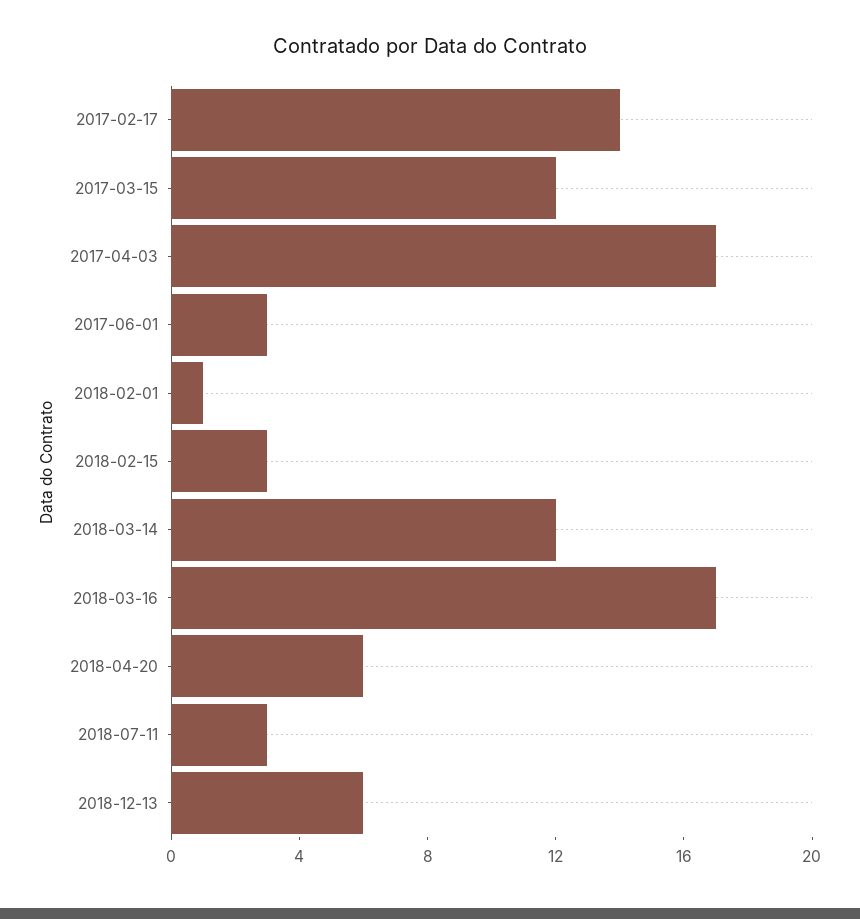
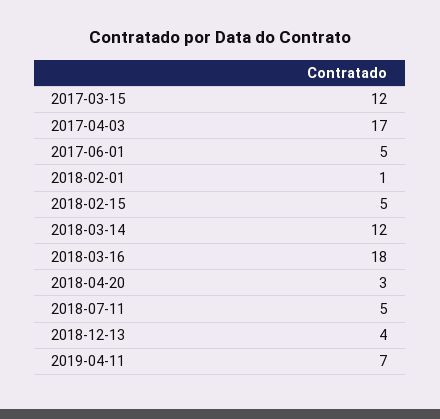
2017-02-17: 14 -> none
2017-06-01: 3 -> 5
2018-02-15: 3 -> 5
2018-03-16: 17 -> 18
2018-04-20: 6 -> 3
2018-07-11: 3 -> 5
2018-12-13: 6 -> 4
2019-04-11: none -> 7

